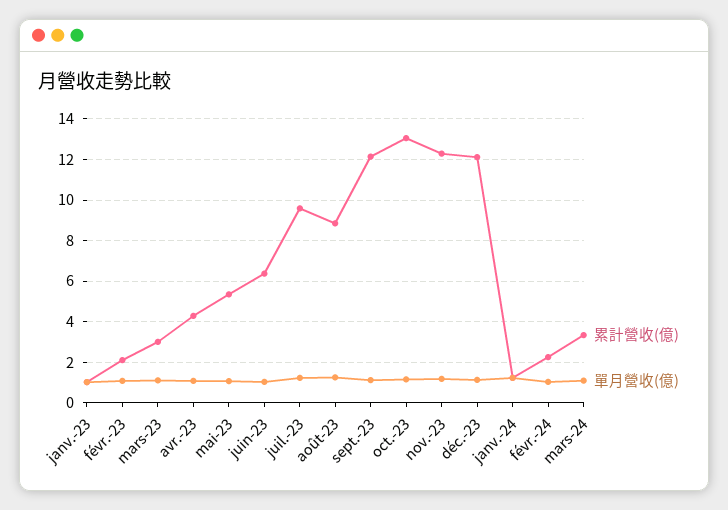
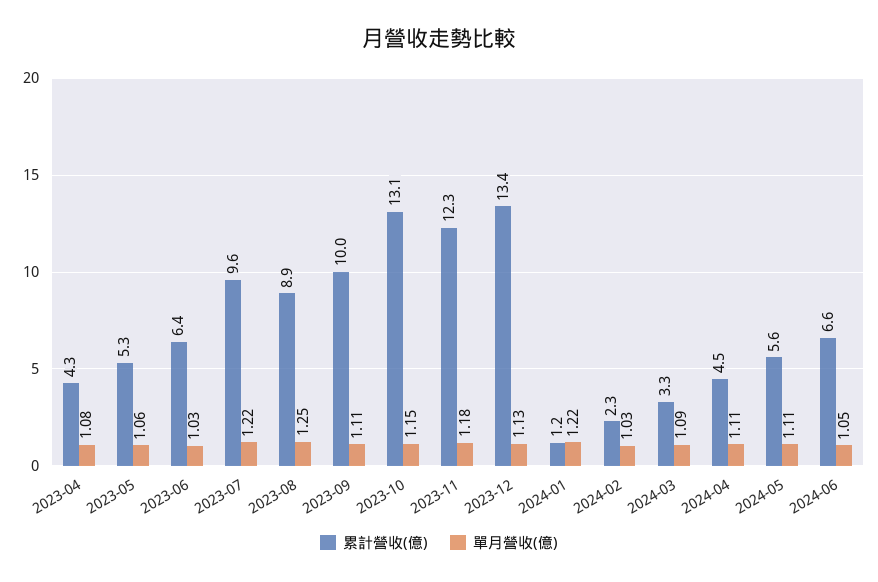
累計營收(億), janv.-23: 1 -> none
單月營收(億), janv.-23: 1 -> none
累計營收(億), févr.-23: 2 -> none
單月營收(億), févr.-23: 1 -> none
累計營收(億), mars-23: 3 -> none
單月營收(億), mars-23: 1 -> none
累計營收(億), sept.-23: 12 -> 10
累計營收(億), déc.-23: 12 -> 13.4
累計營收(億), 2024-04: none -> 4.5
單月營收(億), 2024-04: none -> 1.11
累計營收(億), 2024-05: none -> 5.6
單月營收(億), 2024-05: none -> 1.11
累計營收(億), 2024-06: none -> 6.6
單月營收(億), 2024-06: none -> 1.05

